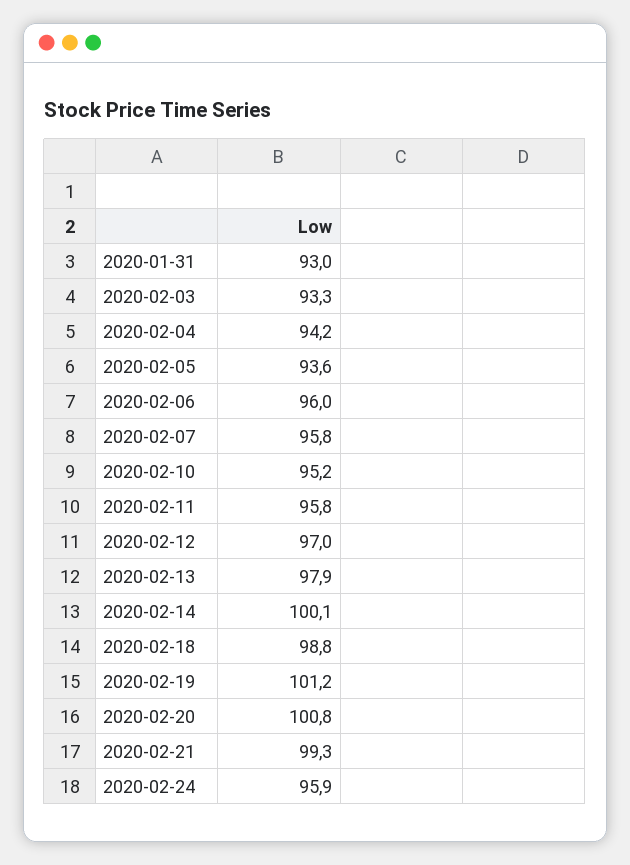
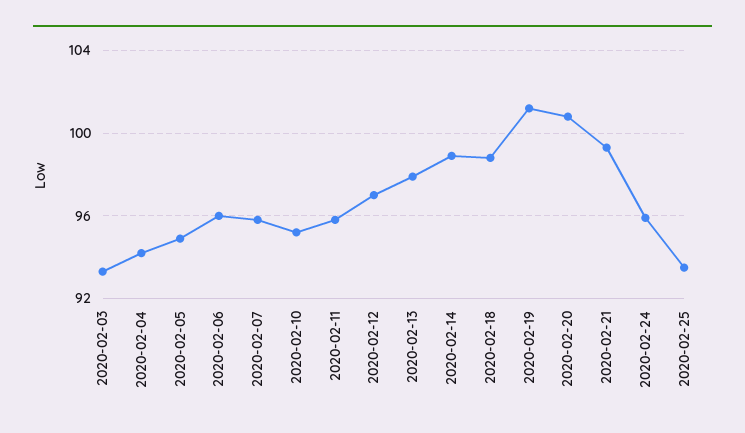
2020-01-31: 93 -> none
2020-02-05: 93.6 -> 95
2020-02-14: 100.1 -> 99
2020-02-25: none -> 93.5

